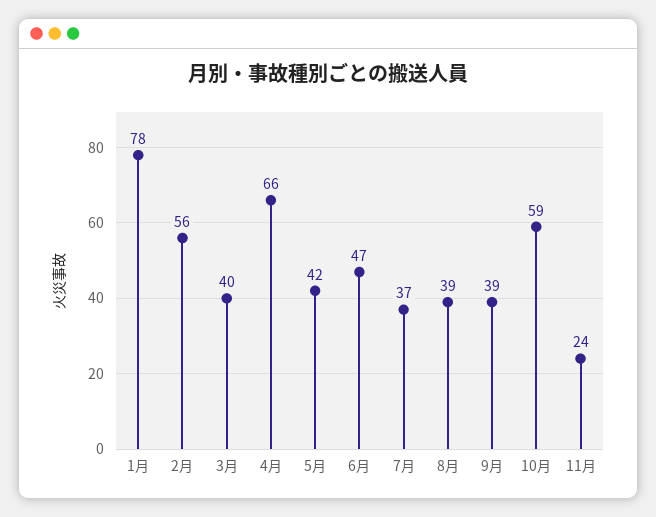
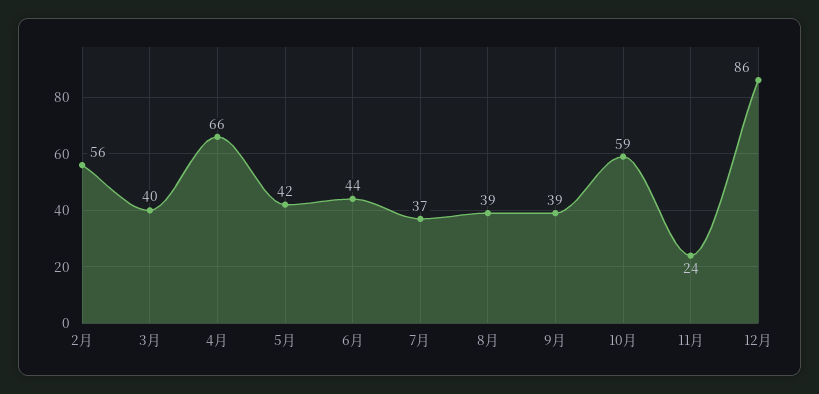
1月: 78 -> none
6月: 47 -> 44
12月: none -> 86

